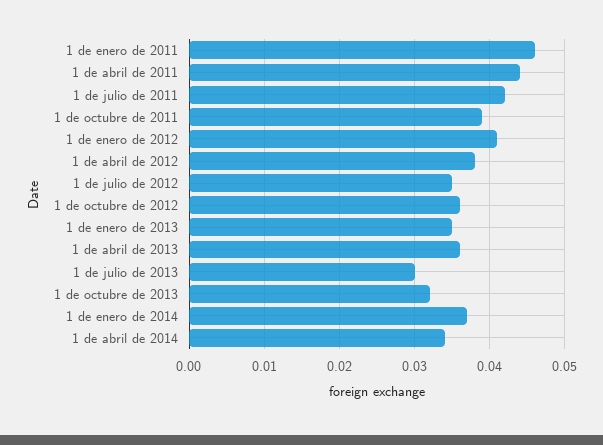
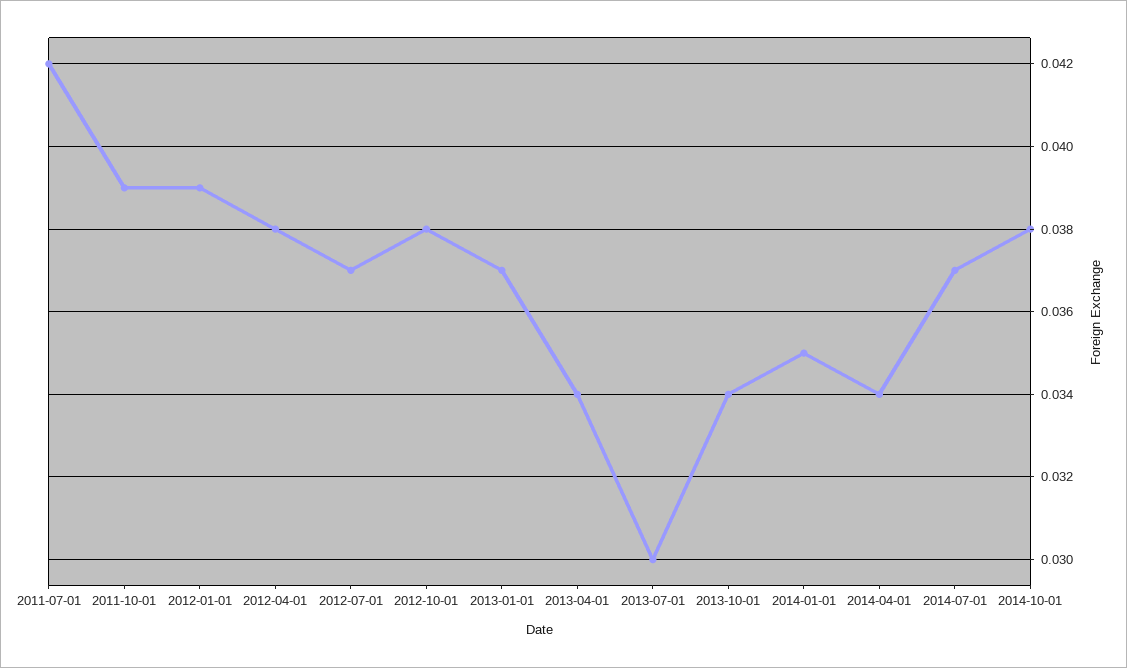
1 de enero de 2011: 0.046 -> none
1 de abril de 2011: 0.044 -> none
1 de enero de 2012: 0.041 -> 0.039
1 de julio de 2012: 0.035 -> 0.037
1 de octubre de 2012: 0.036 -> 0.038
1 de enero de 2013: 0.035 -> 0.037
1 de abril de 2013: 0.036 -> 0.034
1 de octubre de 2013: 0.032 -> 0.034
1 de enero de 2014: 0.037 -> 0.035
2014-07-01: none -> 0.037
2014-10-01: none -> 0.038

